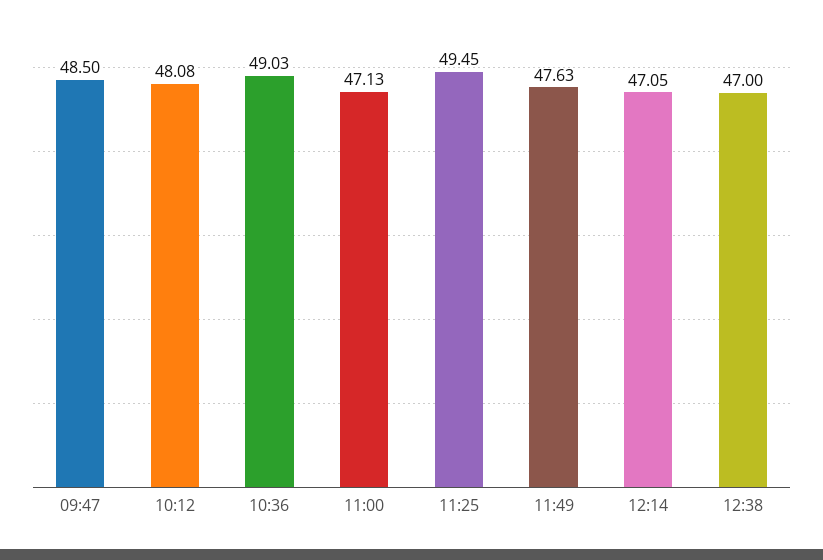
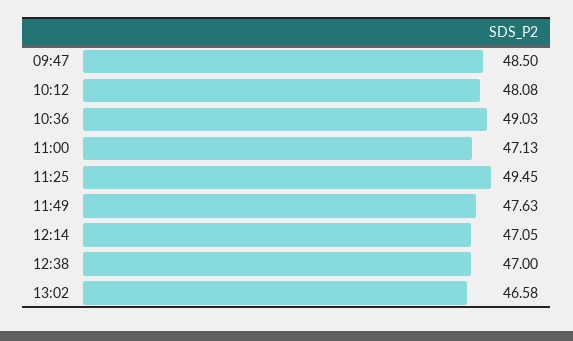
13:02: none -> 46.58

